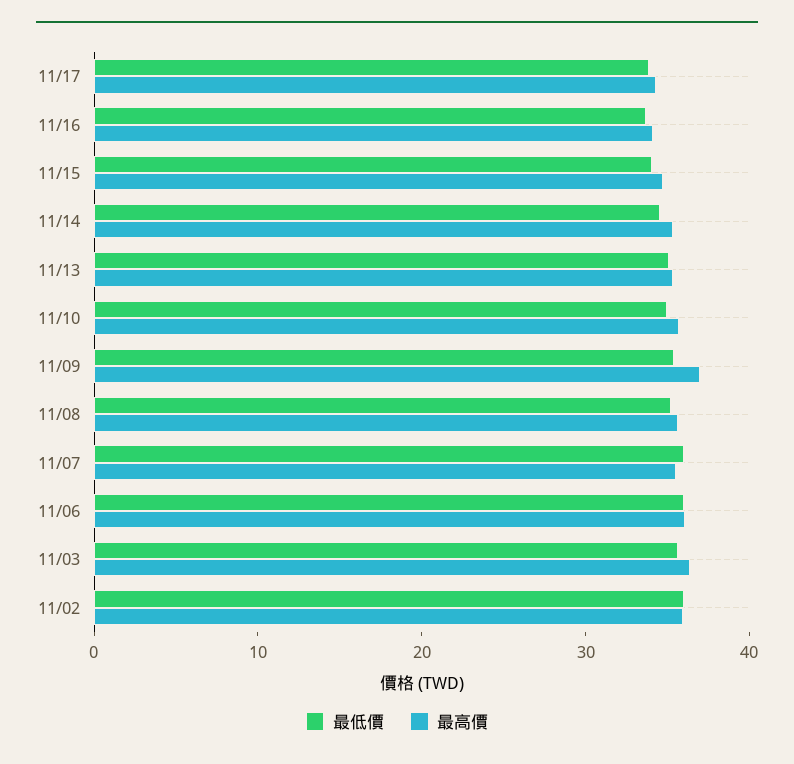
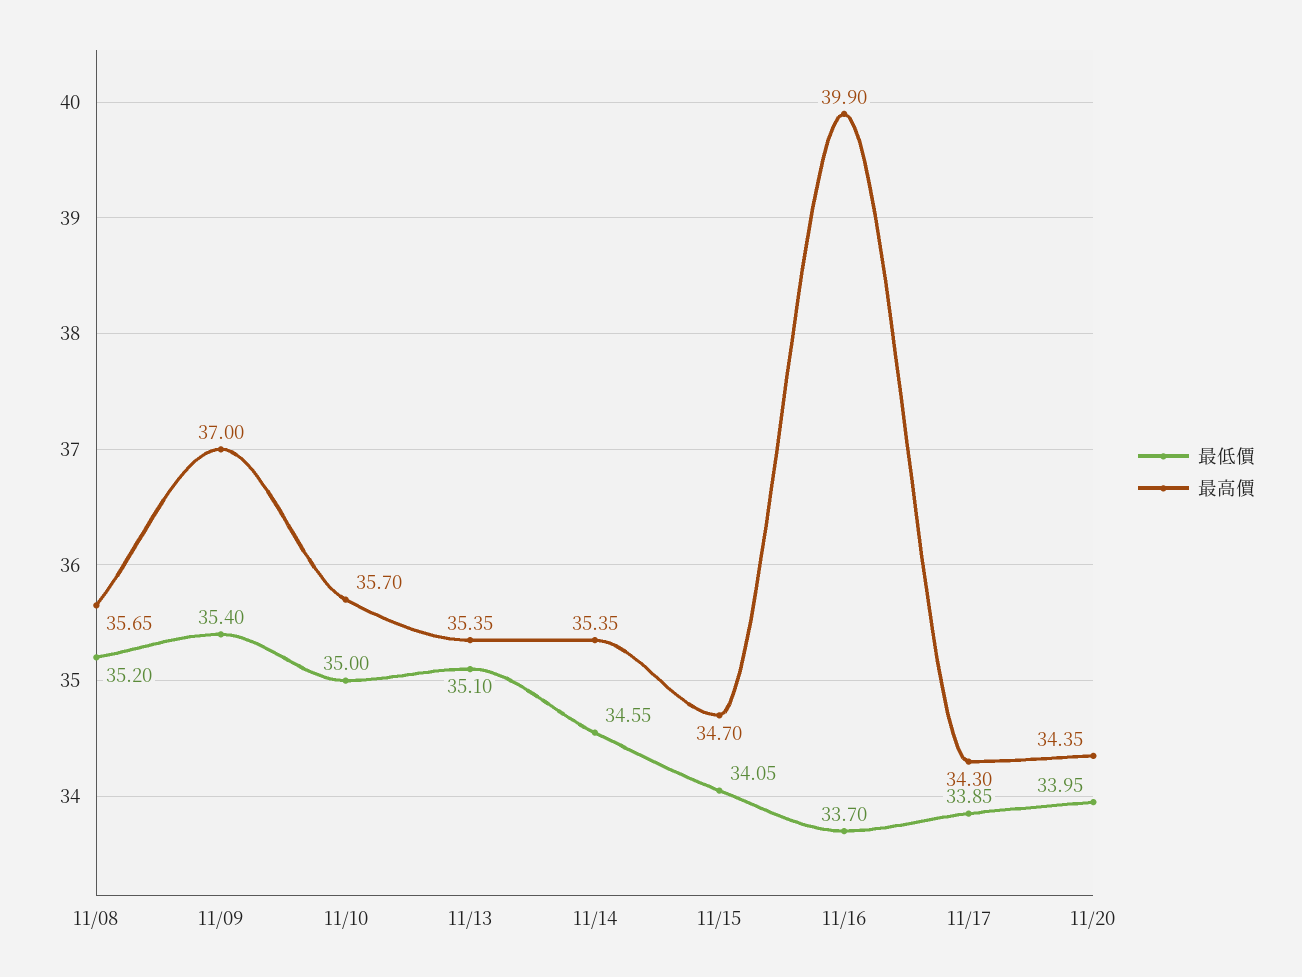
最高價, 11/16: 34 -> 39.9
最低價, 11/07: 36 -> none
最高價, 11/07: 36 -> none
最低價, 11/06: 36 -> none
最高價, 11/06: 36 -> none
最低價, 11/03: 36 -> none
最高價, 11/03: 36 -> none
最低價, 11/02: 36 -> none
最高價, 11/02: 36 -> none
最低價, 11/20: none -> 33.95
最高價, 11/20: none -> 34.35

